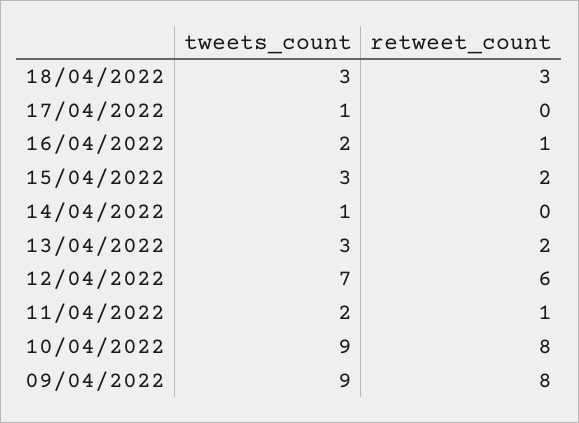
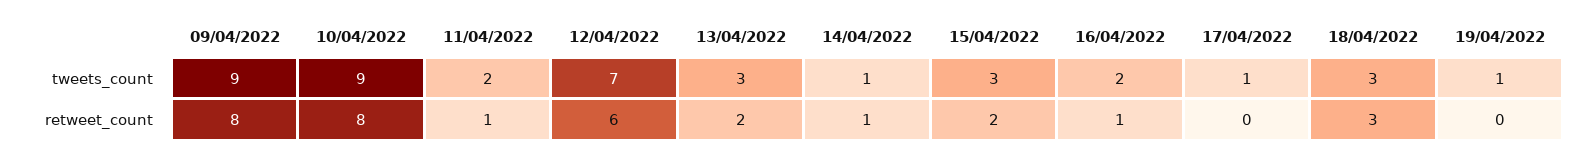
retweet_count, 14/04/2022: 0 -> 1
tweets_count, 19/04/2022: none -> 1
retweet_count, 19/04/2022: none -> 0

